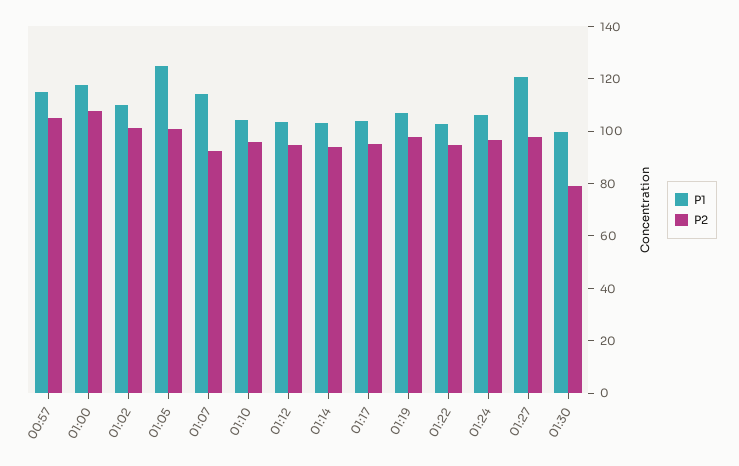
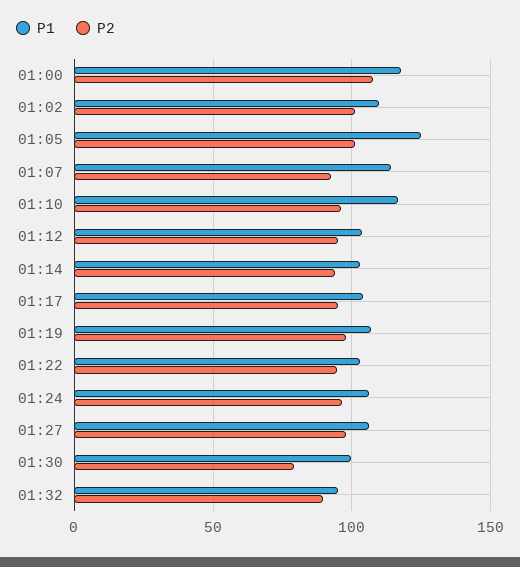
P1, 00:57: 115 -> none
P2, 00:57: 105 -> none
P1, 01:10: 105 -> 115
P1, 01:27: 120 -> 105
P1, 01:32: none -> 95
P2, 01:32: none -> 90

